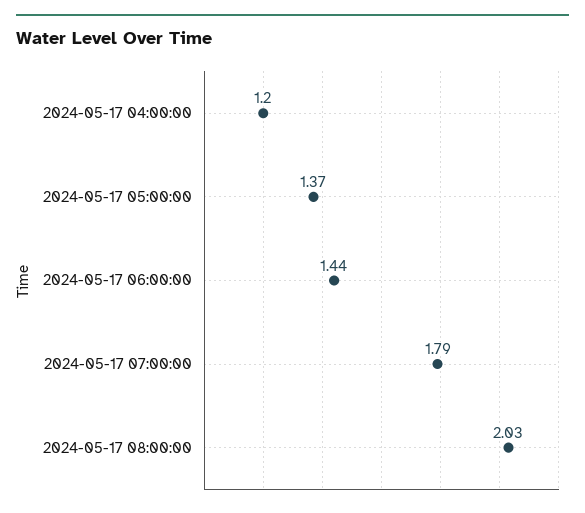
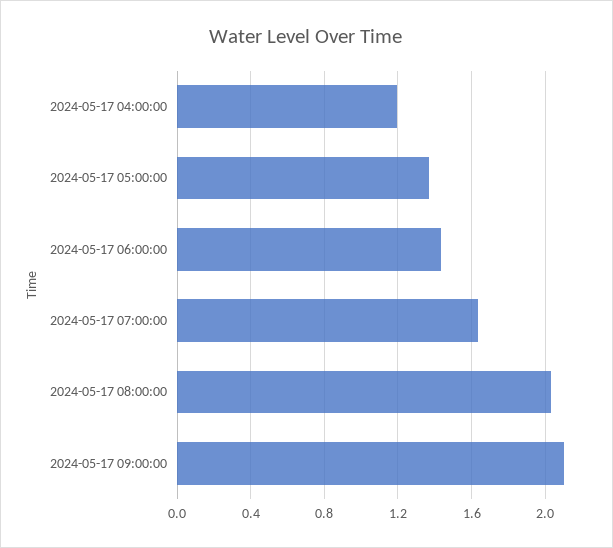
2024-05-17 07:00:00: 1.79 -> 1.65
2024-05-17 09:00:00: none -> 2.1

